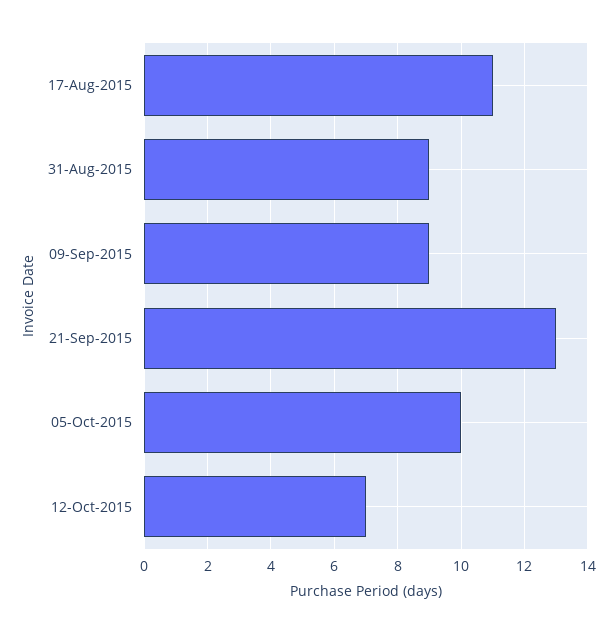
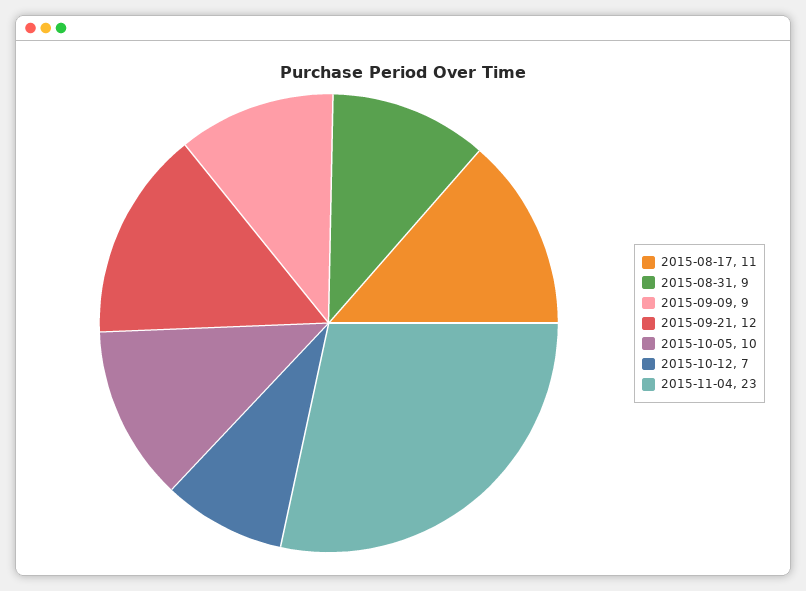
21-Sep-2015: 13 -> 12
2015-11-04: none -> 23

